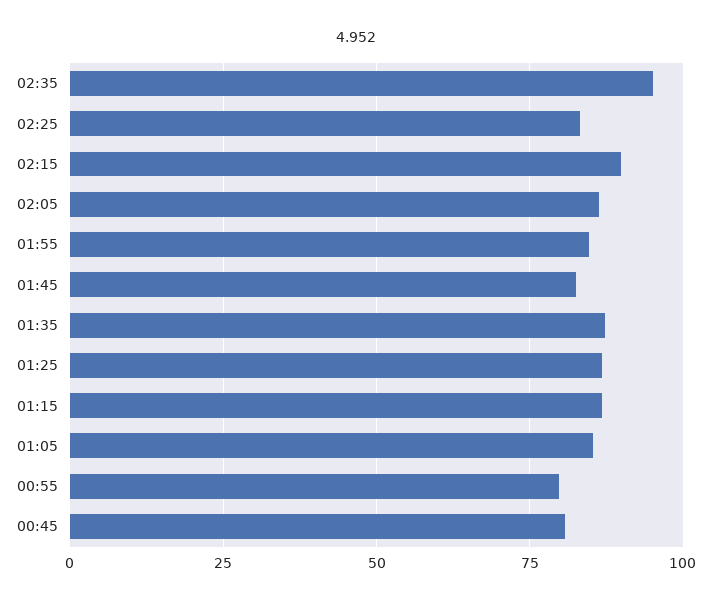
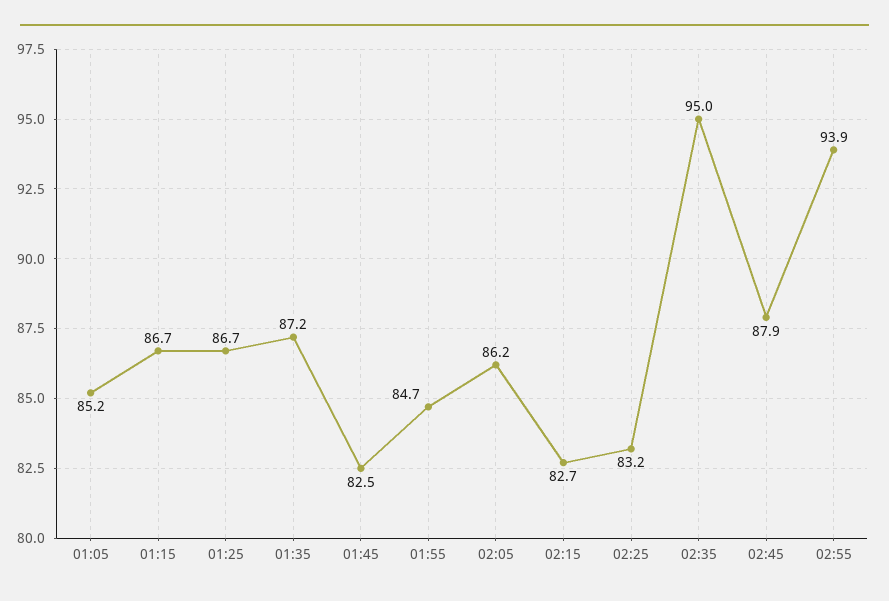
02:15: 90 -> 82.7
00:55: 80 -> none
00:45: 80 -> none
02:45: none -> 87.9
02:55: none -> 93.9

